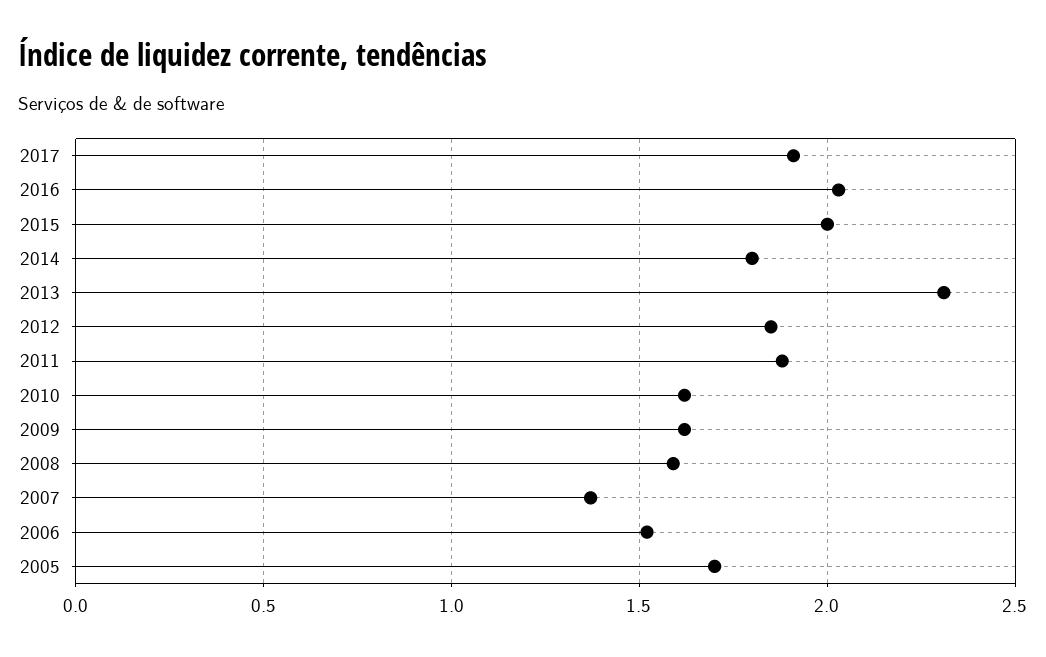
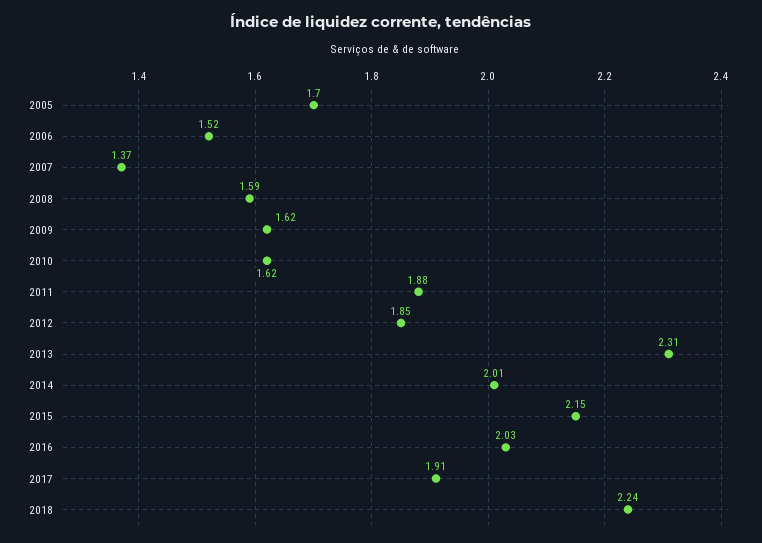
2015: 2 -> 2.15
2014: 1.8 -> 2.01
2018: none -> 2.24

